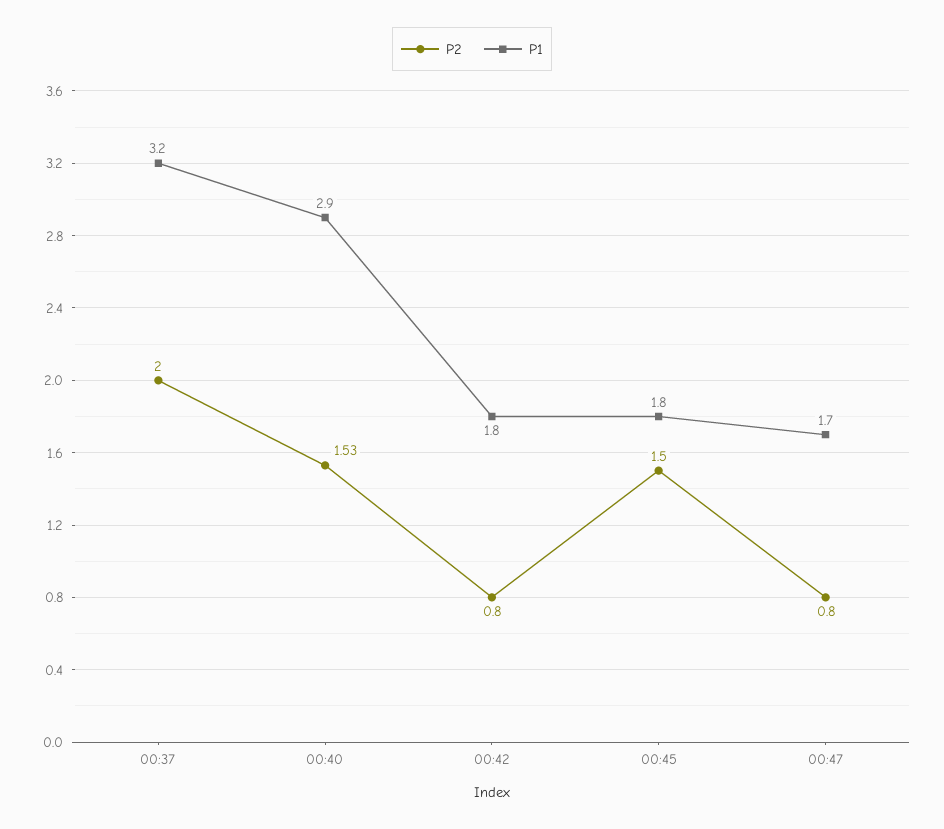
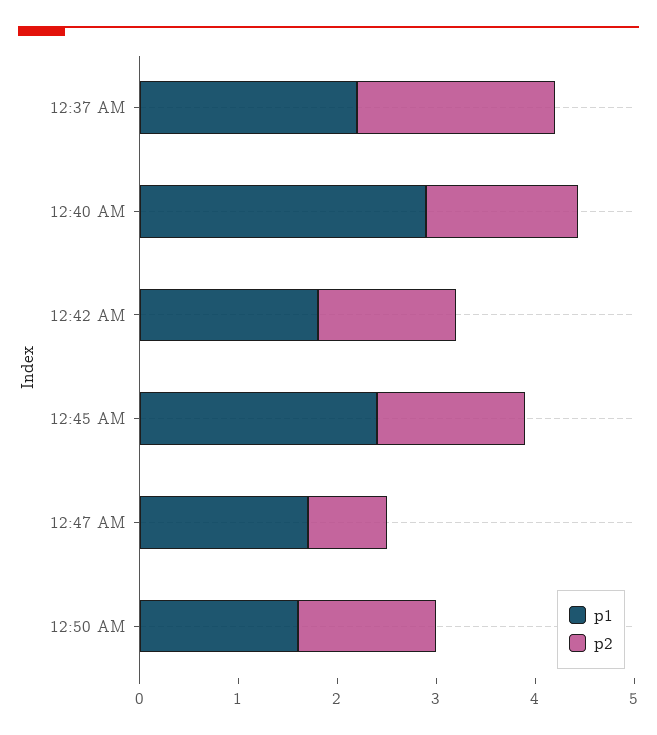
P1, 00:37: 3.2 -> 2.2
P2, 00:42: 0.8 -> 1.4
P1, 00:45: 1.8 -> 2.4
P1, 12:50 AM: none -> 1.6
P2, 12:50 AM: none -> 1.4

